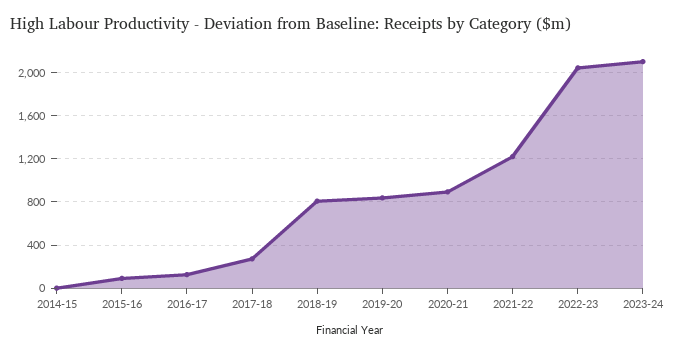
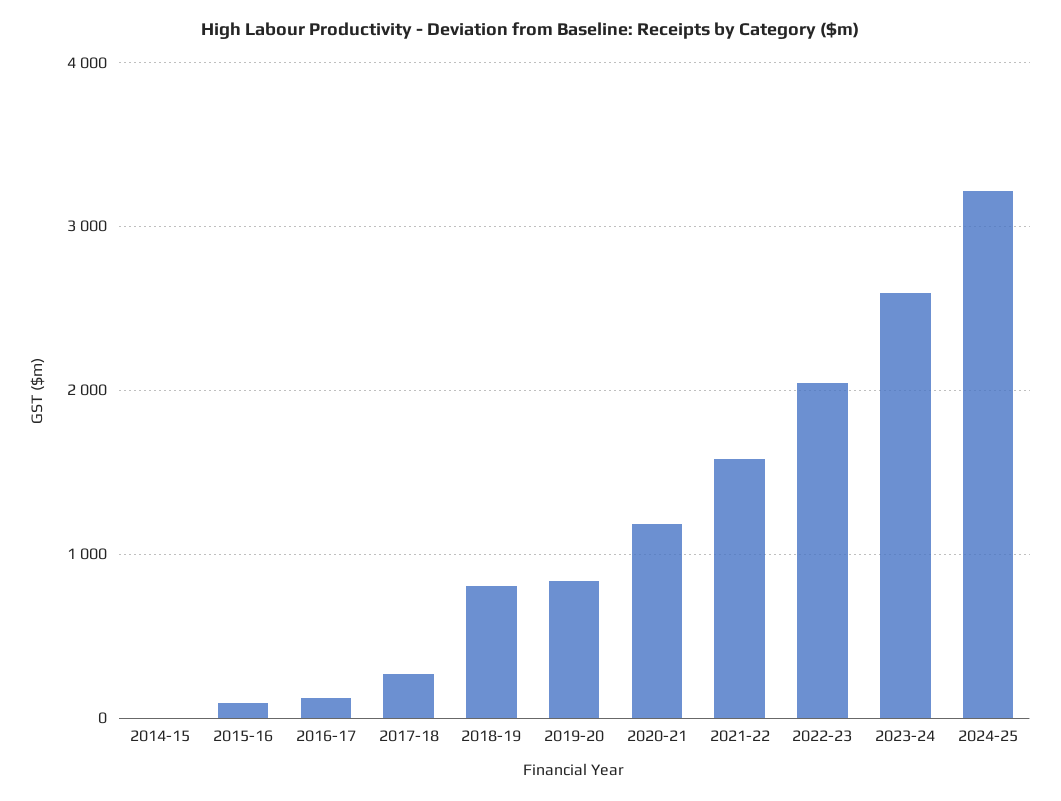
2020-21: 900 -> 1200
2021-22: 1200 -> 1600
2023-24: 2100 -> 2600
2024-25: none -> 3200

